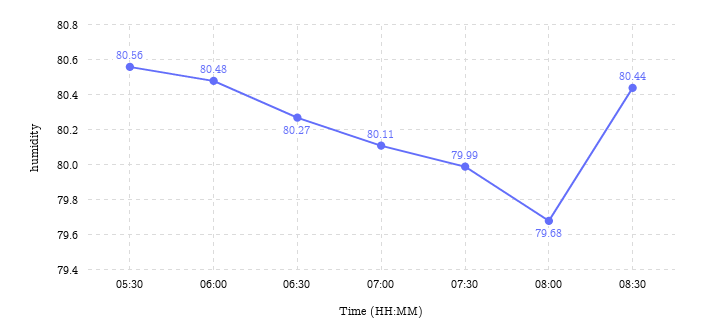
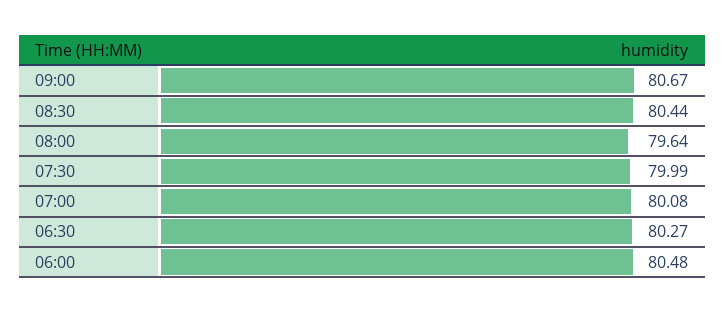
05:30: 80.56 -> none
07:00: 80.11 -> 80.08
08:00: 79.68 -> 79.64
09:00: none -> 80.67

